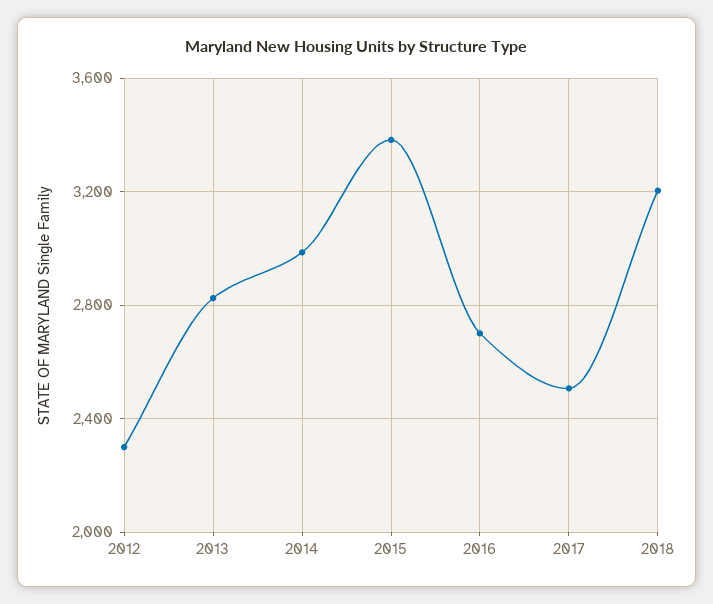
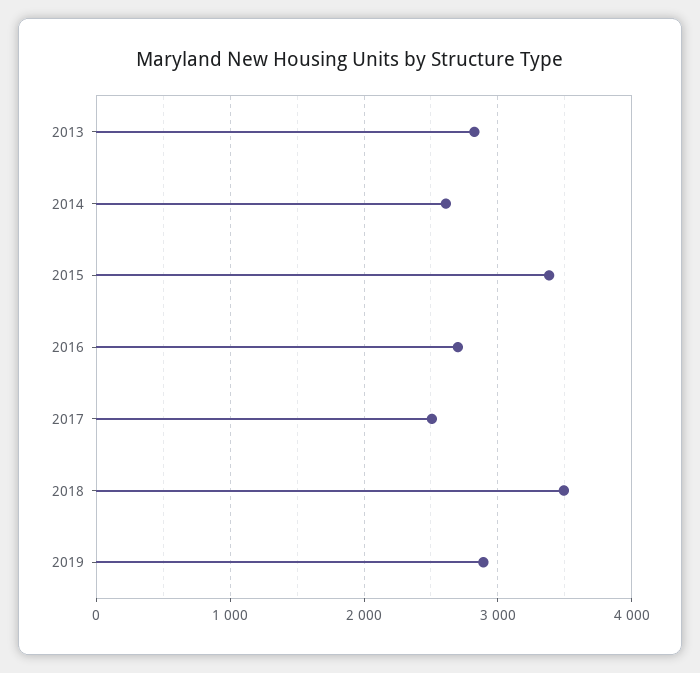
2012: 2300 -> none
2014: 3000 -> 2600
2018: 3200 -> 3500
2019: none -> 2900

